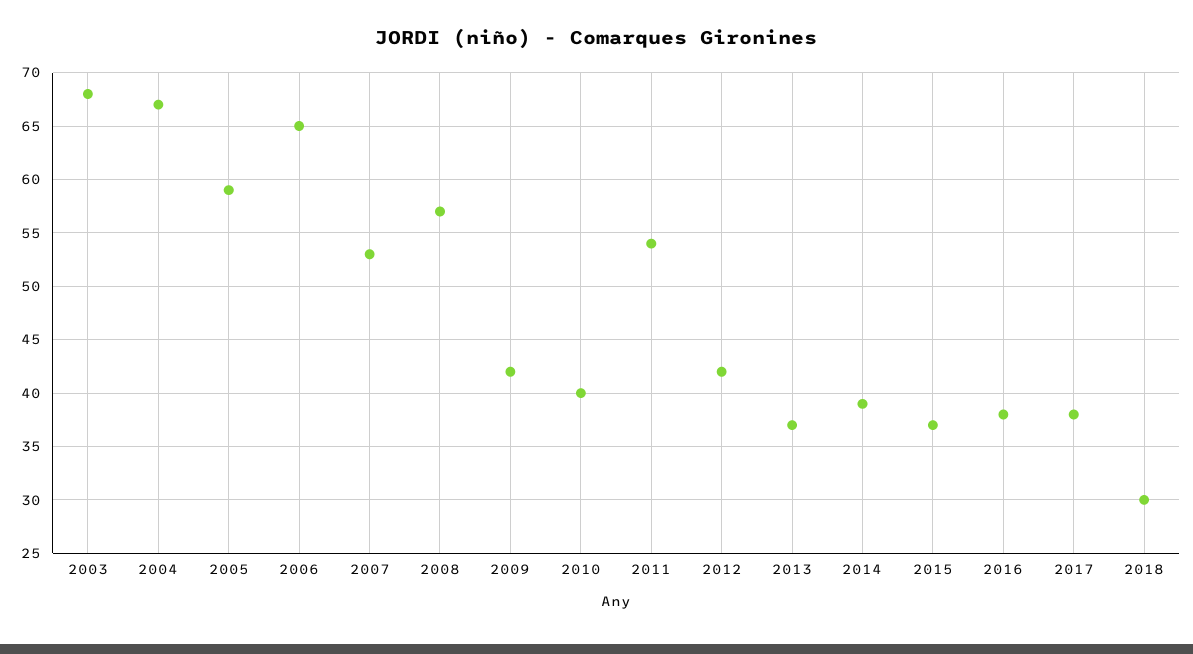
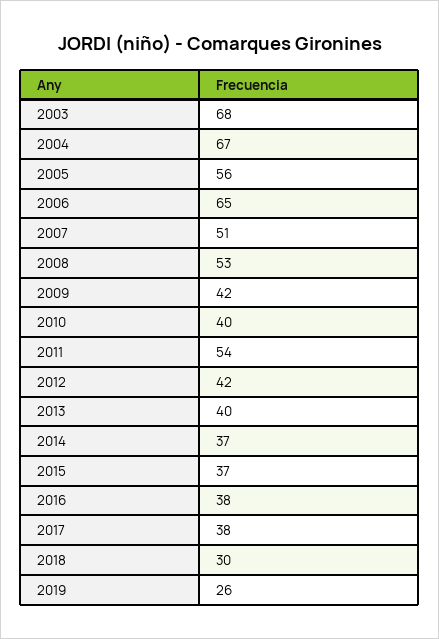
2005: 59 -> 56
2007: 53 -> 51
2008: 57 -> 53
2013: 37 -> 40
2014: 39 -> 37
2019: none -> 26

